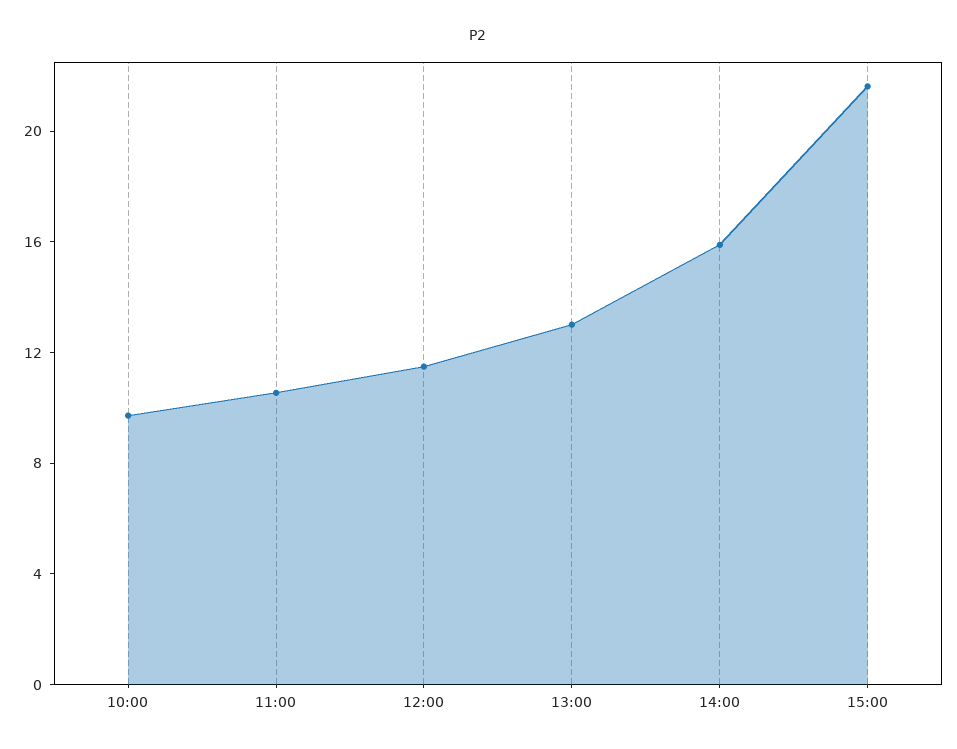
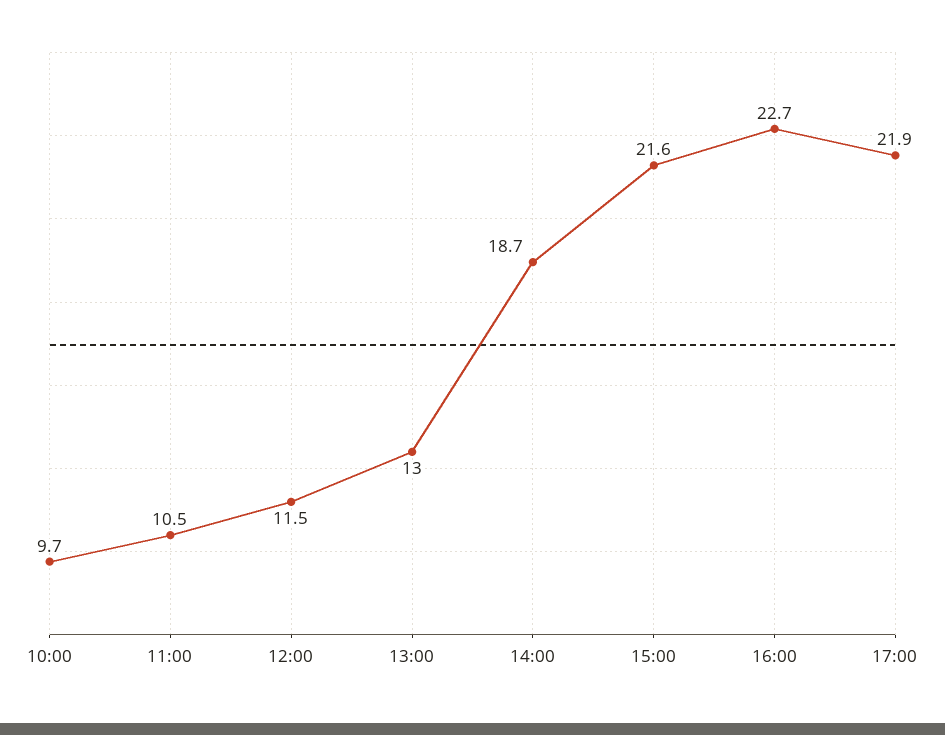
14:00: 16 -> 18.7
16:00: none -> 22.7
17:00: none -> 21.9

